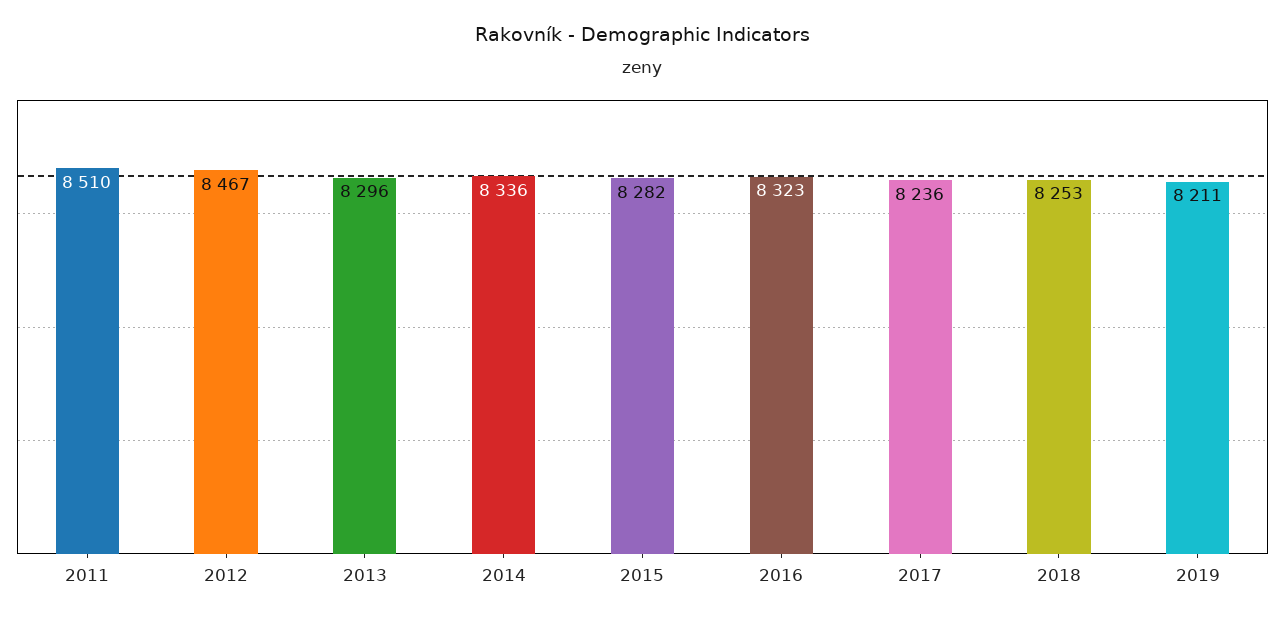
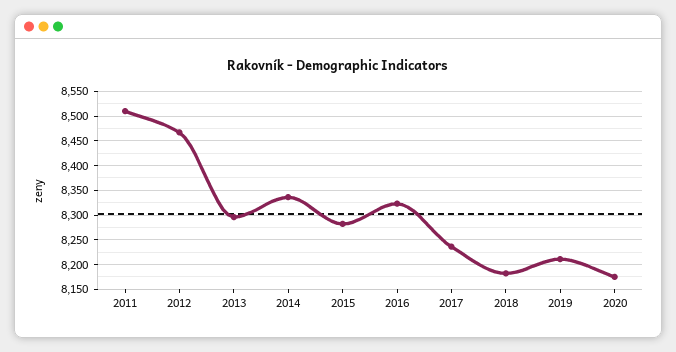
2018: 8253 -> 8175
2020: none -> 8175

